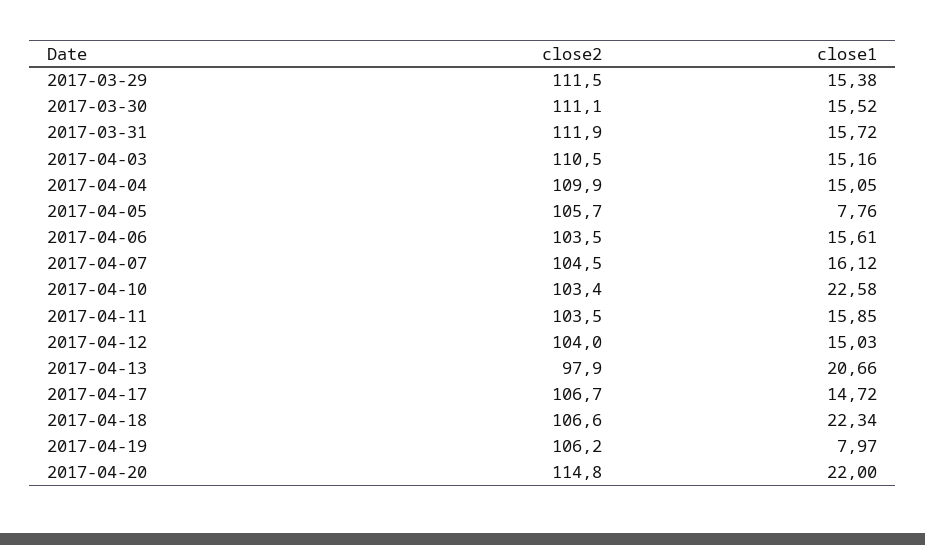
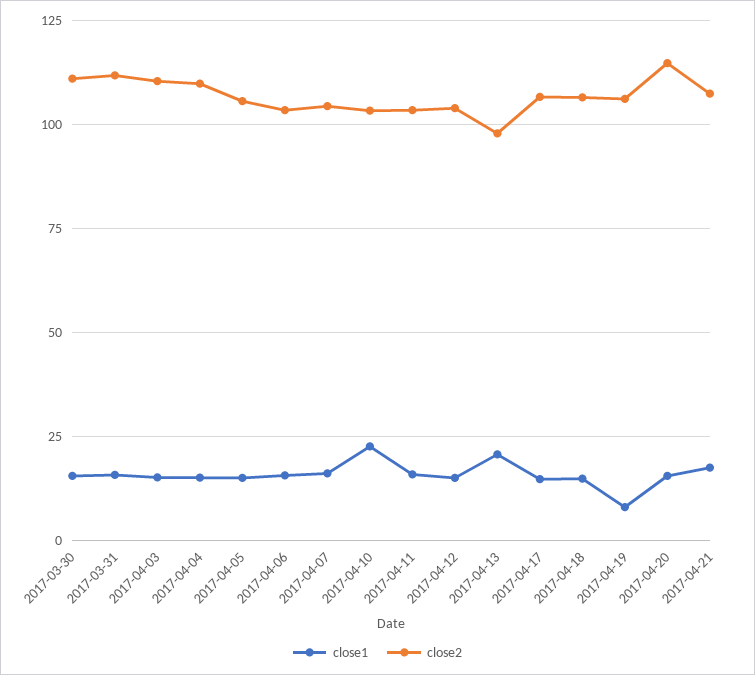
close2, 2017-03-29: 111.5 -> none
close1, 2017-03-29: 15.38 -> none
close1, 2017-04-05: 7.76 -> 15
close1, 2017-04-18: 22.34 -> 15
close1, 2017-04-20: 22 -> 15
close1, 2017-04-21: none -> 17.5
close2, 2017-04-21: none -> 107.5

